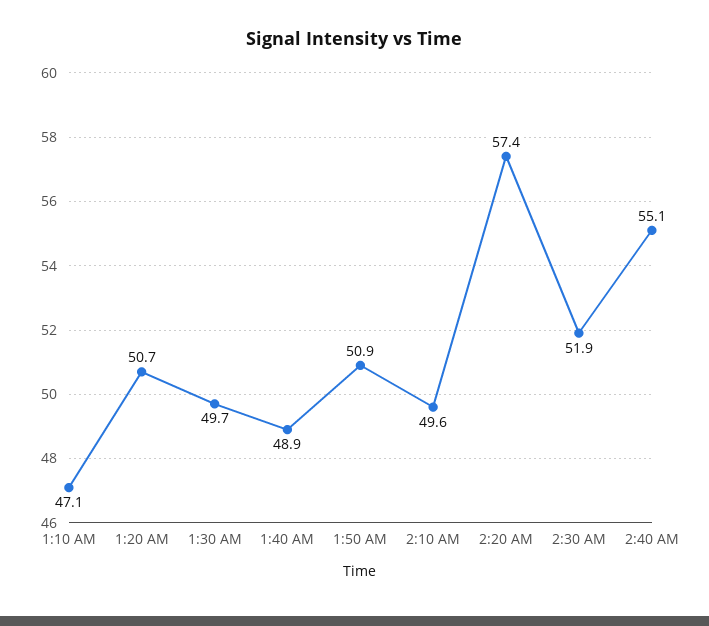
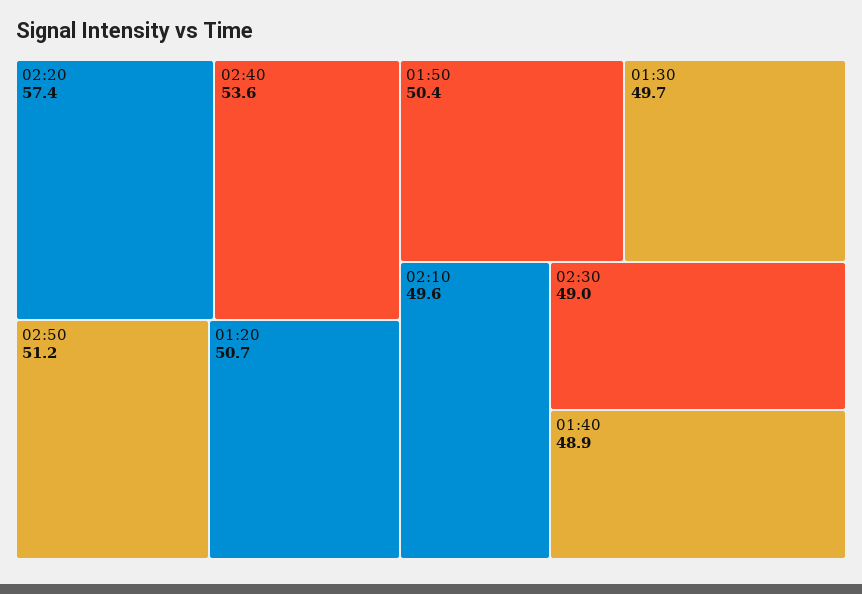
1:10 AM: 47.1 -> none
1:50 AM: 50.9 -> 50.4
2:30 AM: 51.9 -> 49
2:40 AM: 55.1 -> 53.6
02:50: none -> 51.2

